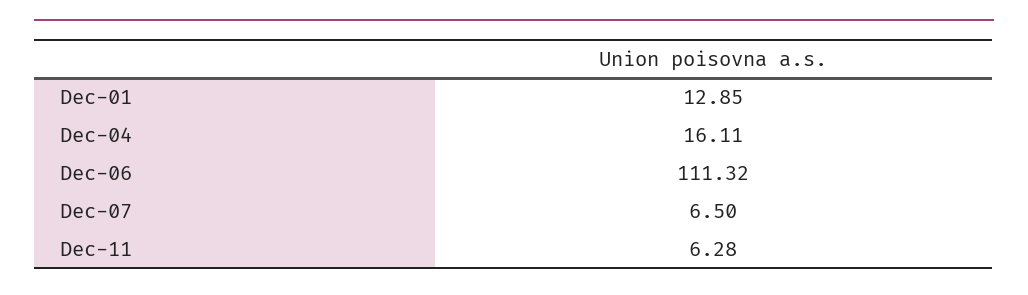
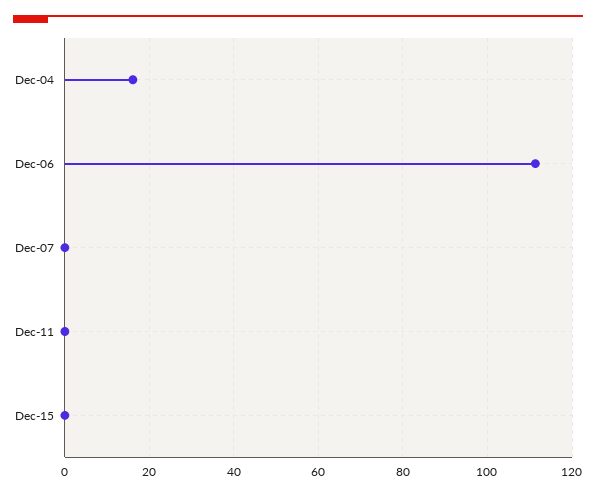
Dec-01: 12.85 -> none
Dec-07: 6.5 -> 0
Dec-11: 6.28 -> 0
Dec-15: none -> 0

